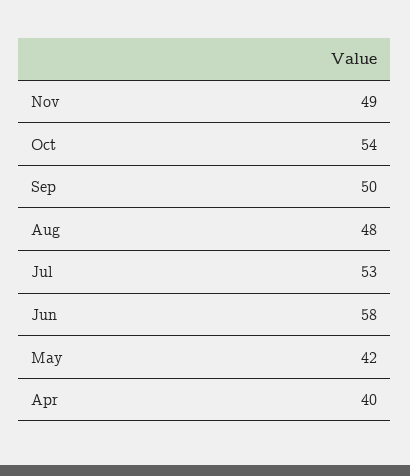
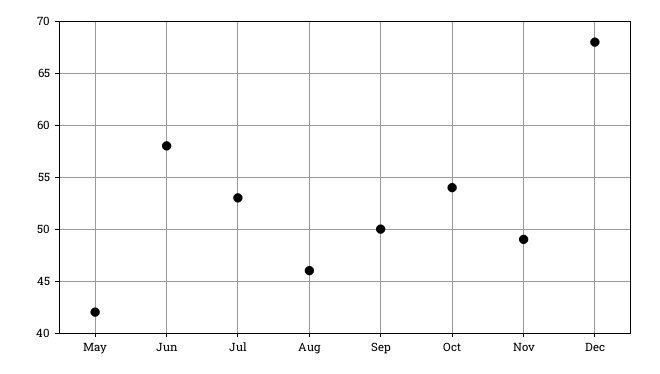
Aug: 48 -> 46
Apr: 40 -> none
Dec: none -> 68

